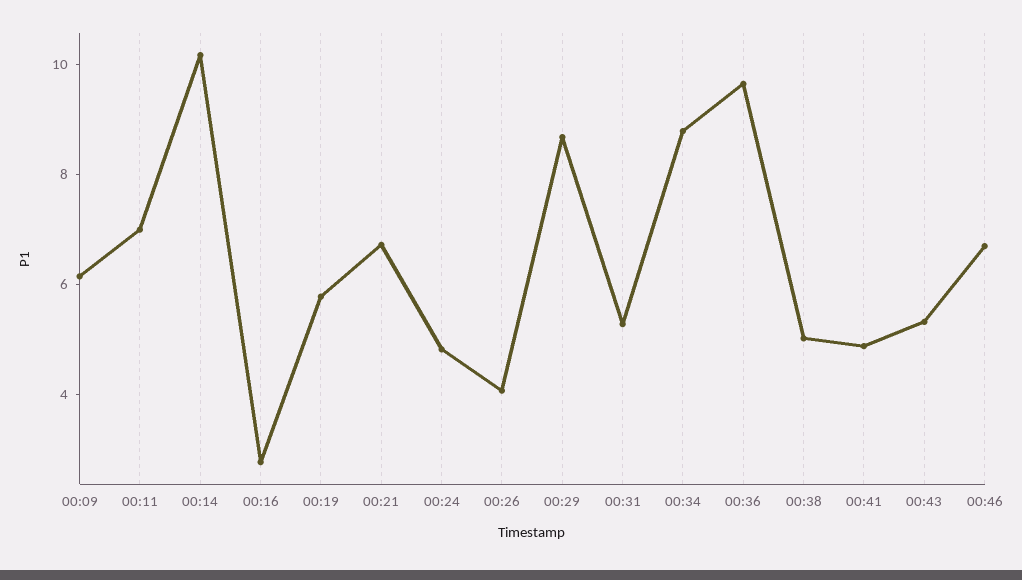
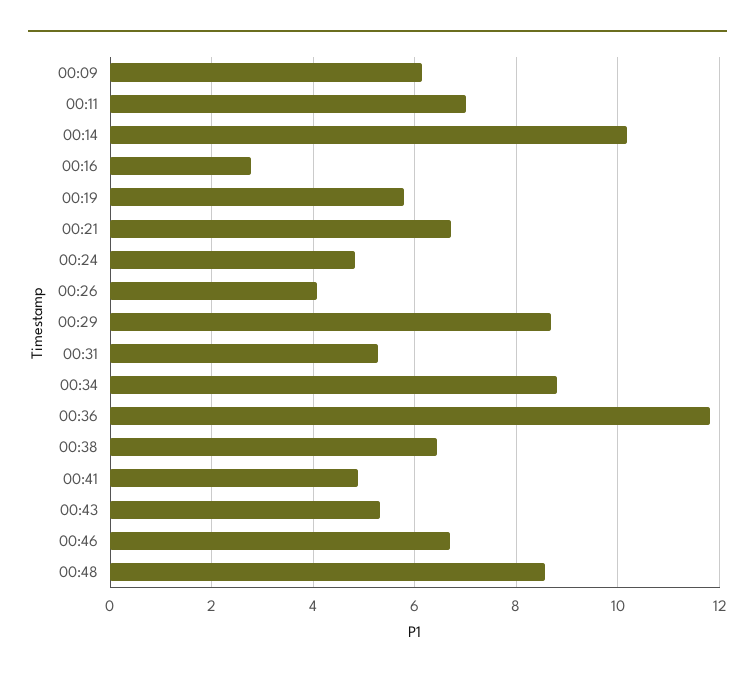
00:36: 9.5 -> 11.8
00:38: 5 -> 6.4
00:48: none -> 8.6

